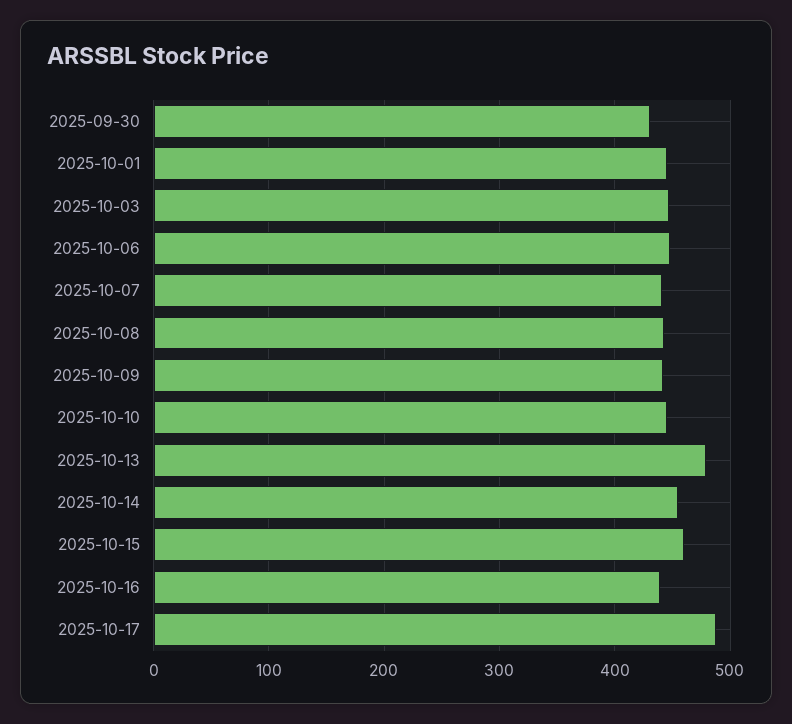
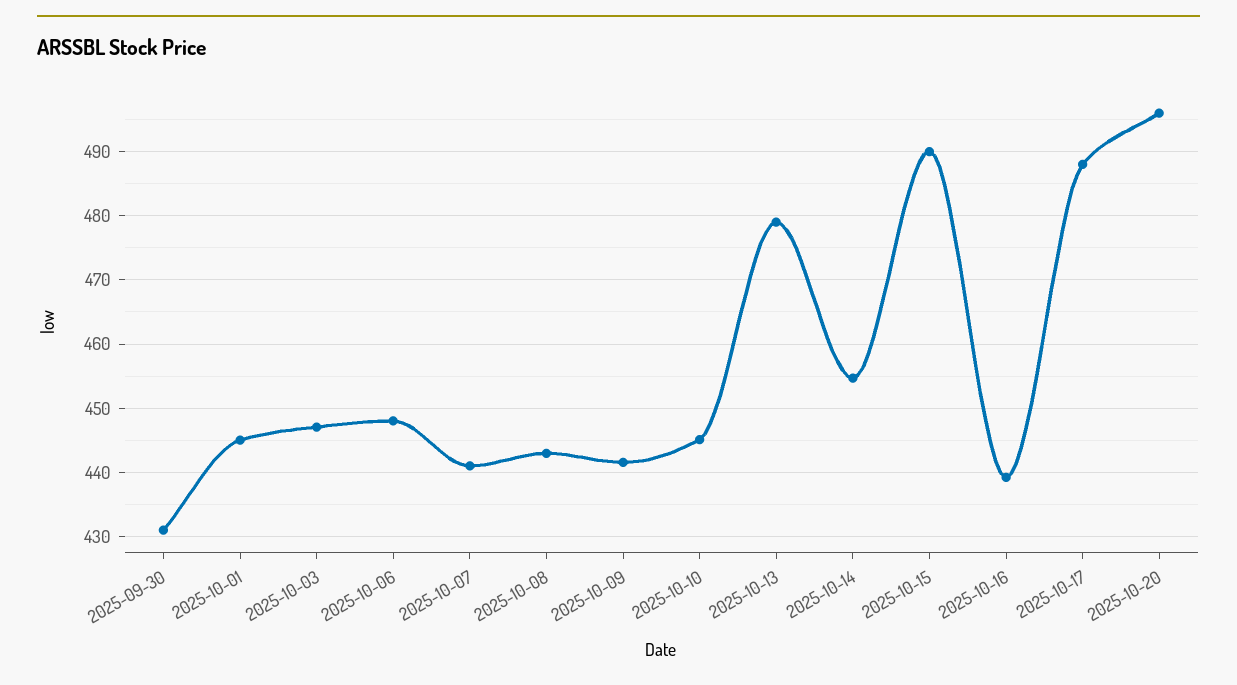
2025-10-15: 460 -> 490
2025-10-20: none -> 496

